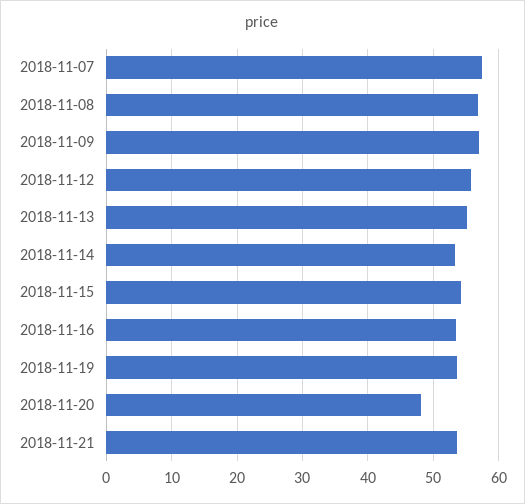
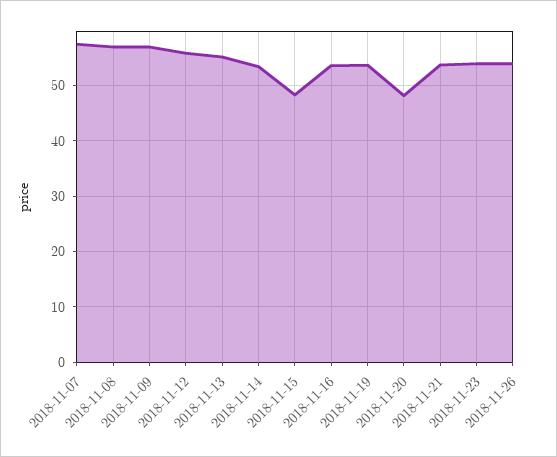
2018-11-15: 54 -> 48
2018-11-23: none -> 54
2018-11-26: none -> 54

